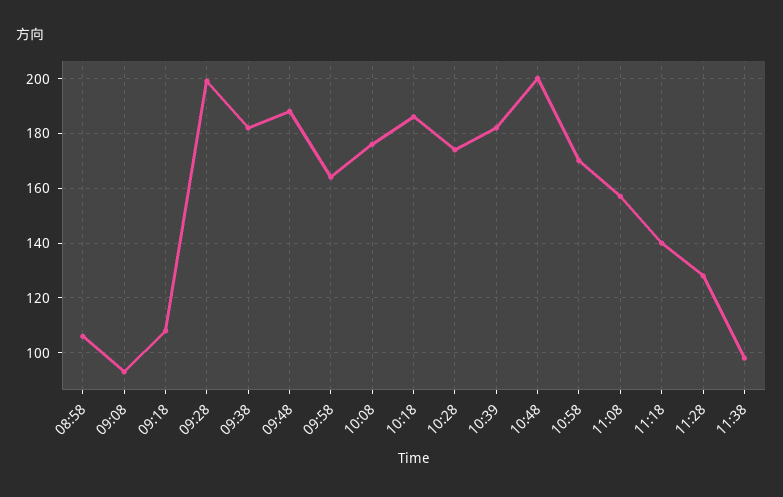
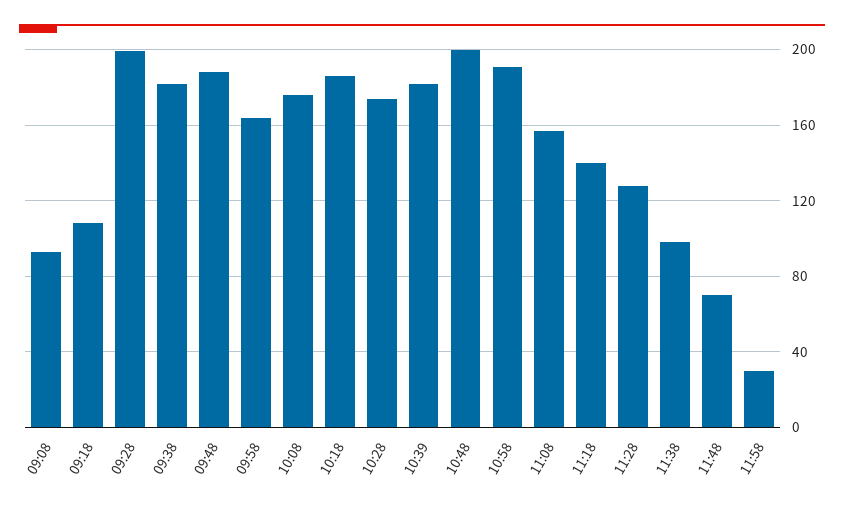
08:58: 105 -> none
10:58: 170 -> 190
11:48: none -> 70
11:58: none -> 30

